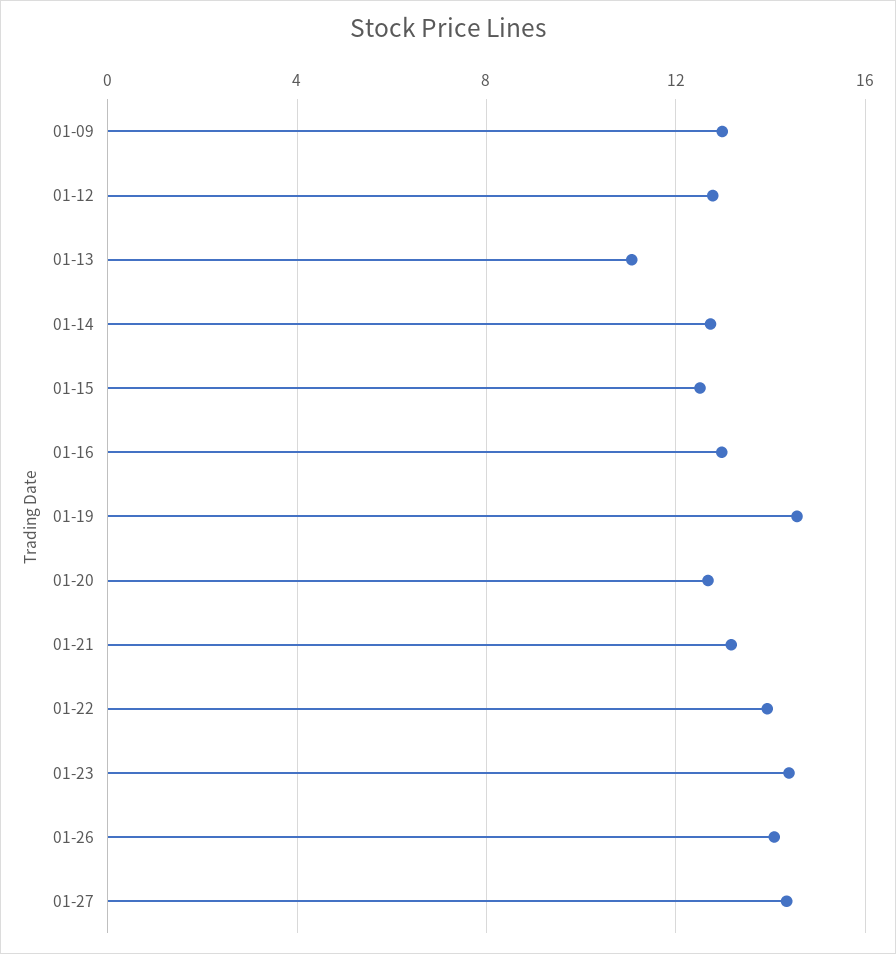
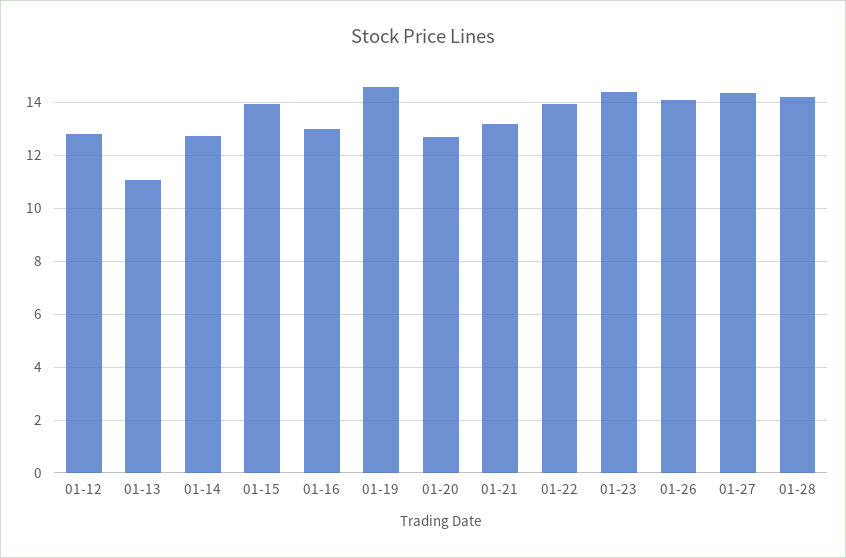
01-09: 13 -> none
01-15: 12.5 -> 14
01-28: none -> 14.25

